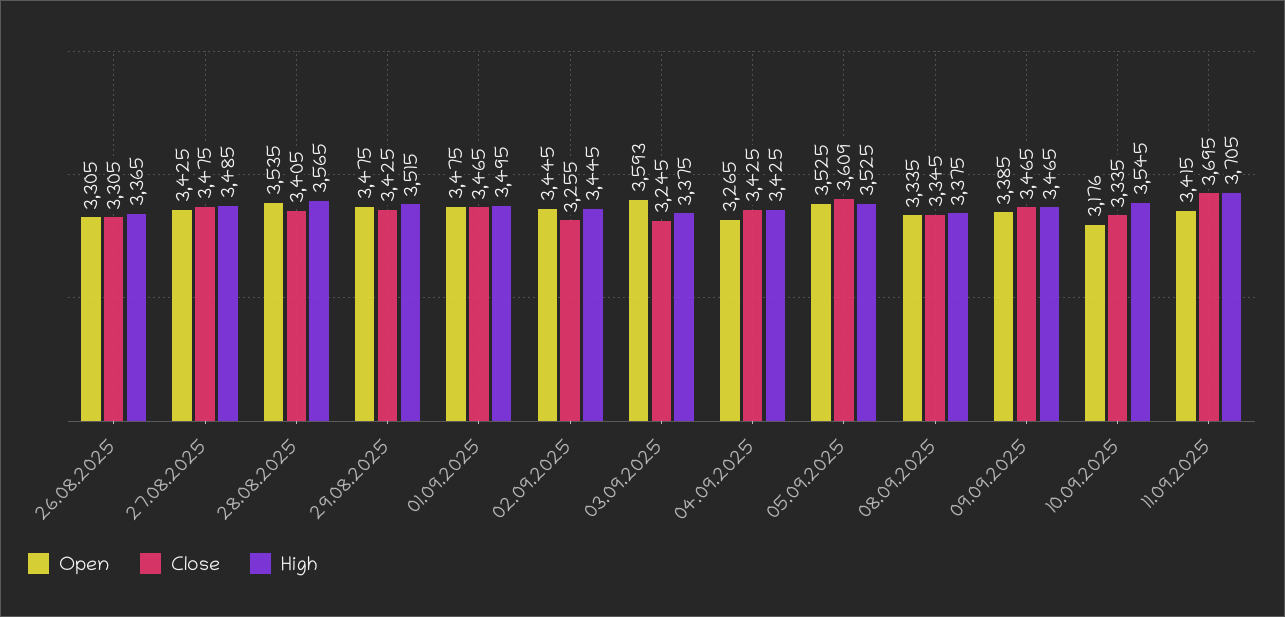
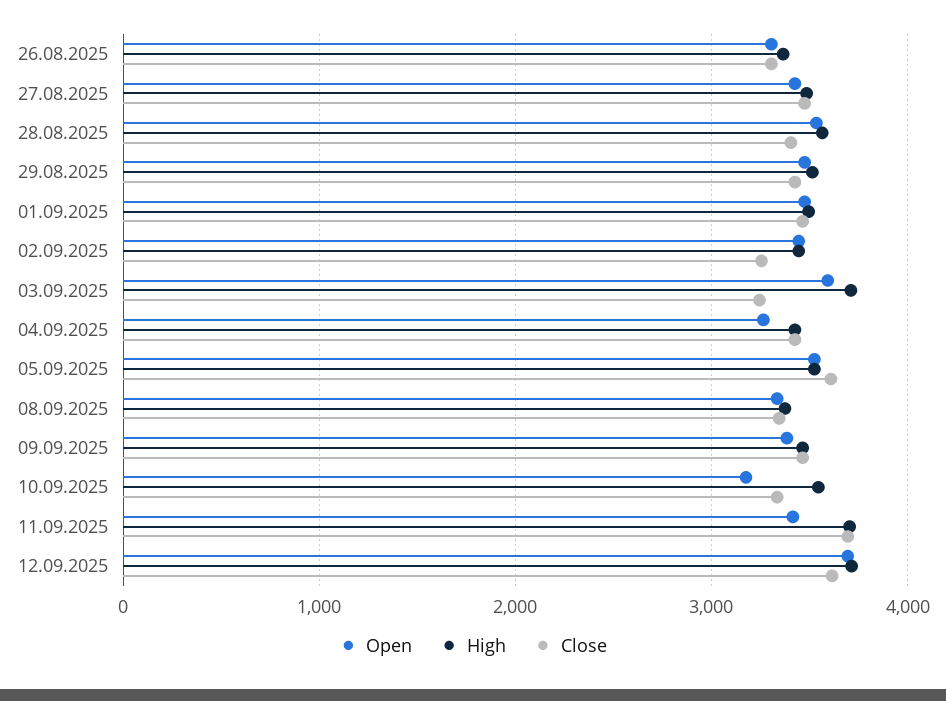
High, 03.09.2025: 3375 -> 3700
Open, 12.09.2025: none -> 3700
High, 12.09.2025: none -> 3700
Close, 12.09.2025: none -> 3600

